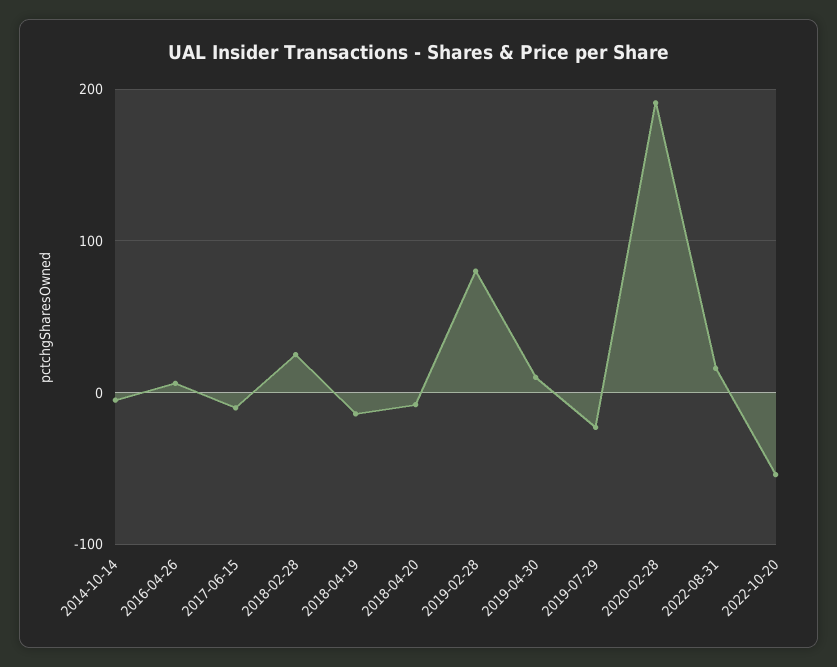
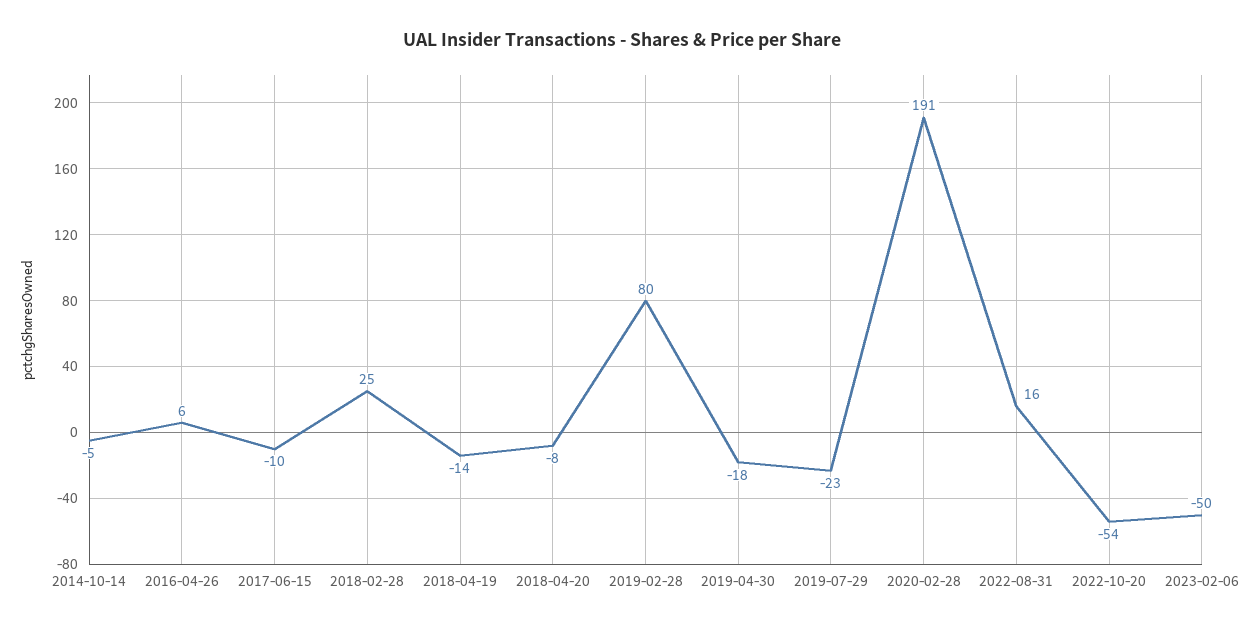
2019-04-30: 10 -> -18
2023-02-06: none -> -50

